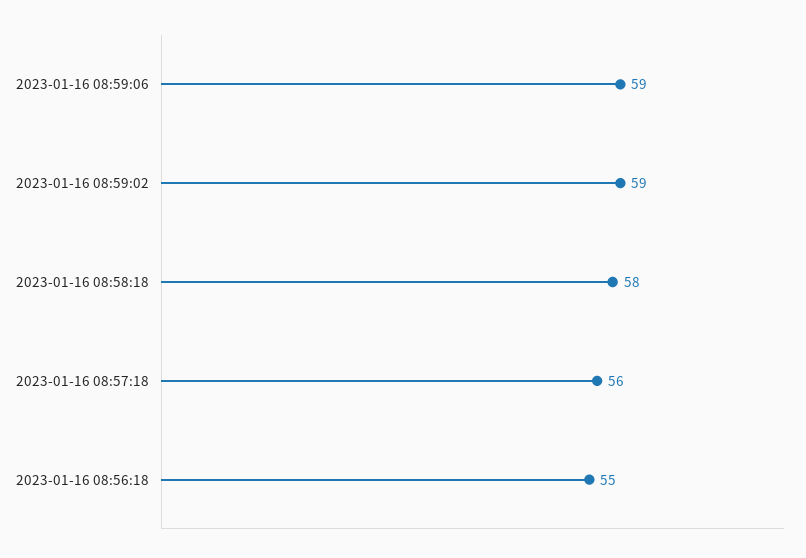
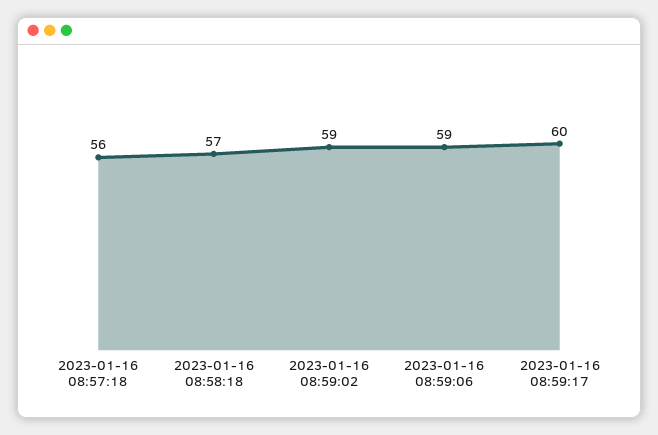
2023-01-16 08:58:18: 58 -> 57
2023-01-16 08:56:18: 55 -> none
2023-01-16 08:59:17: none -> 60

